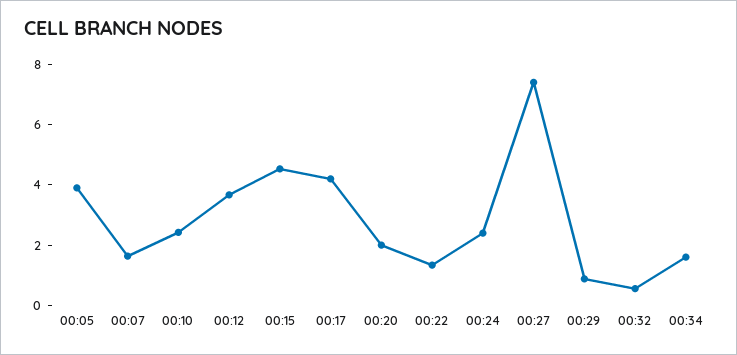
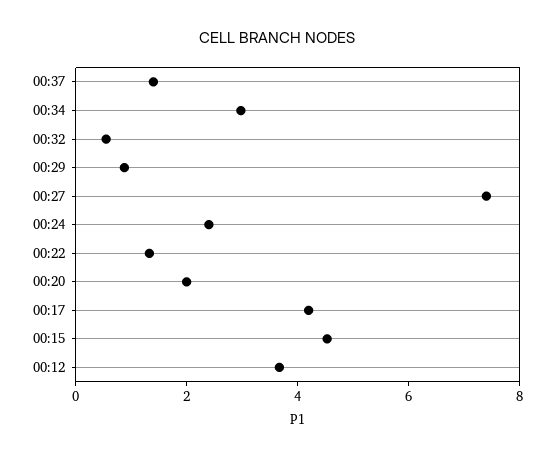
00:05: 4 -> none
00:07: 1.5 -> none
00:10: 2.5 -> none
00:34: 1.5 -> 3
00:37: none -> 1.5

